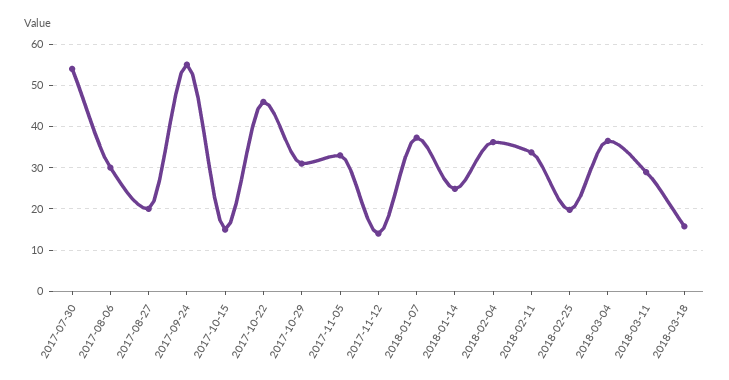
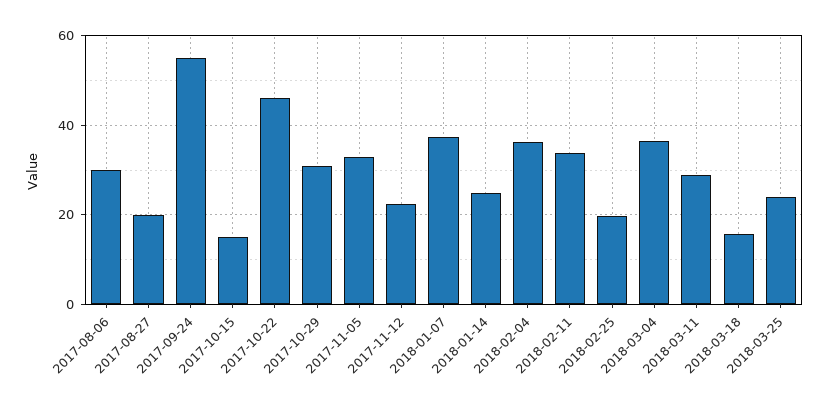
2017-07-30: 54 -> none
2017-11-12: 14 -> 22
2018-03-25: none -> 24

